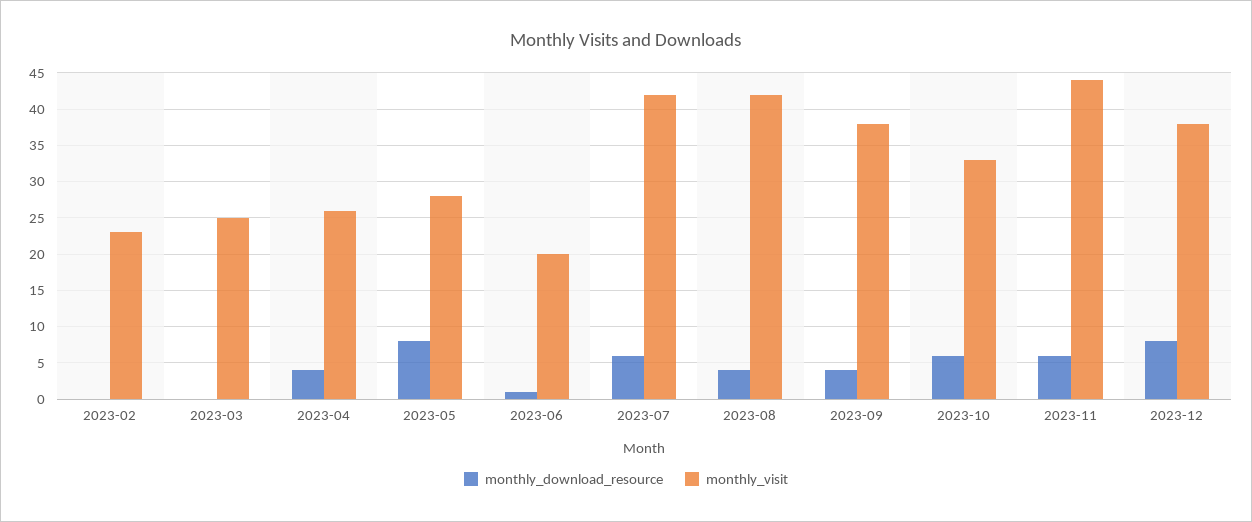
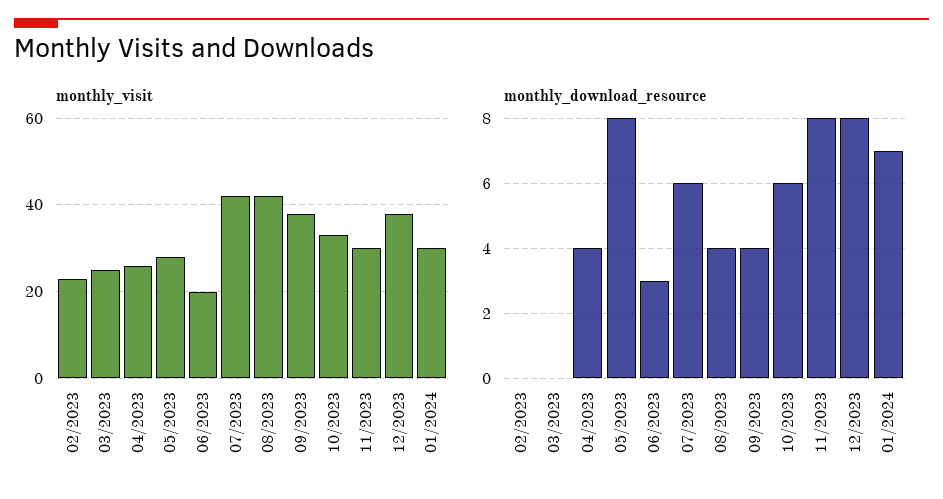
monthly_download_resource, 2023-06: 1 -> 3
monthly_download_resource, 2023-11: 6 -> 8
monthly_visit, 2023-11: 44 -> 30
monthly_visit, 01/2024: none -> 30
monthly_download_resource, 01/2024: none -> 7

